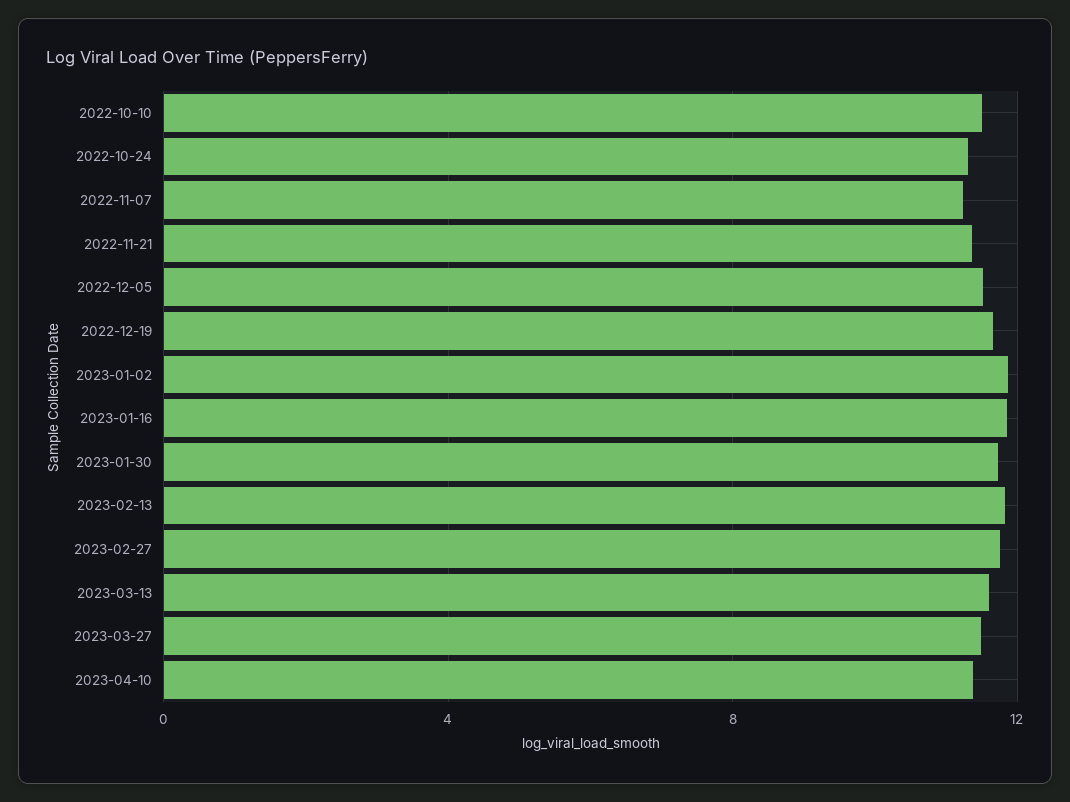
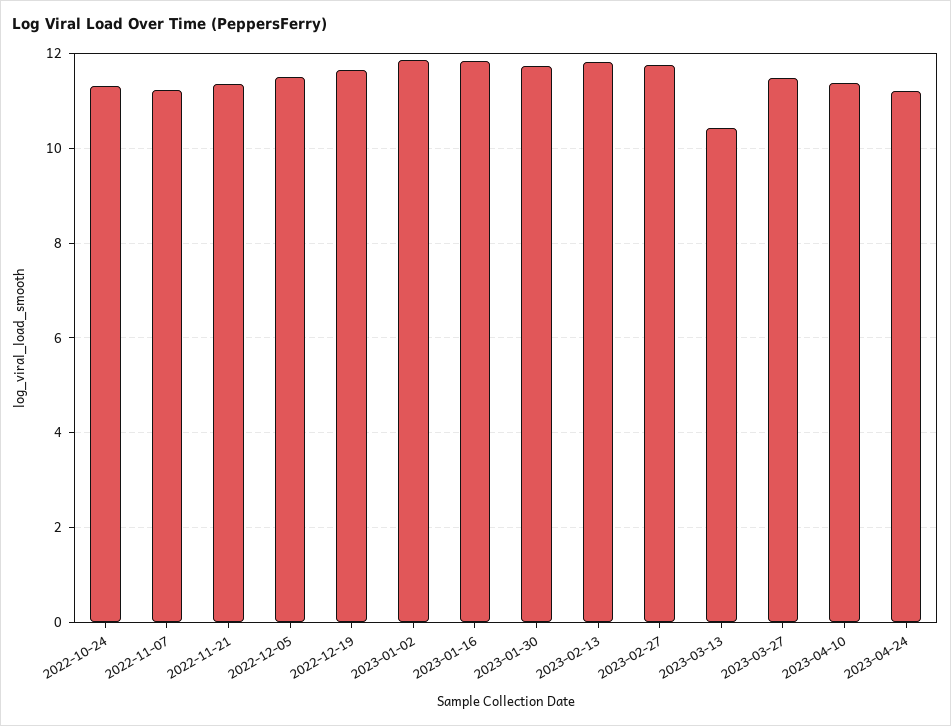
2022-10-10: 11.5 -> none
2023-03-13: 11.5 -> 10.4
2023-04-24: none -> 11.2

